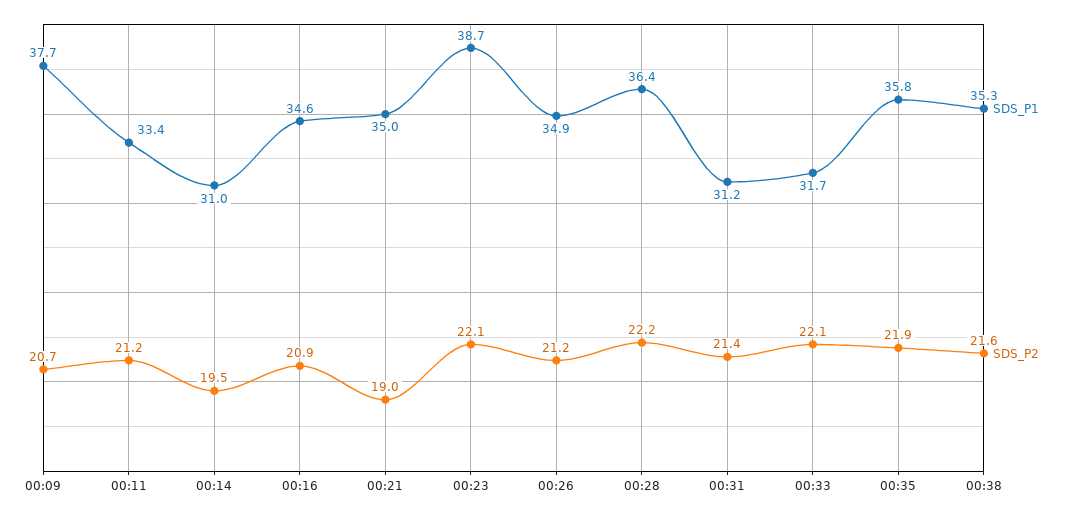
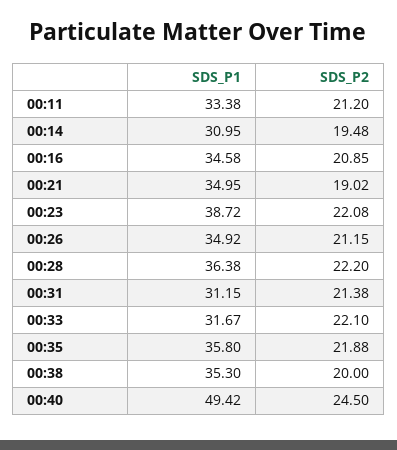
SDS_P1, 00:09: 37.7 -> none
SDS_P2, 00:09: 20.7 -> none
SDS_P2, 00:38: 21.6 -> 20
SDS_P1, 00:40: none -> 49.42
SDS_P2, 00:40: none -> 24.5

